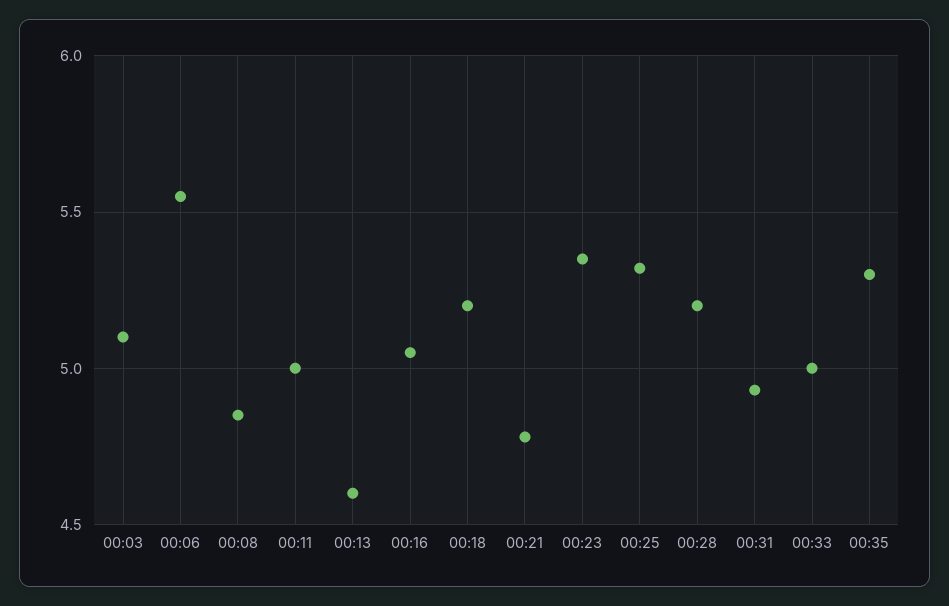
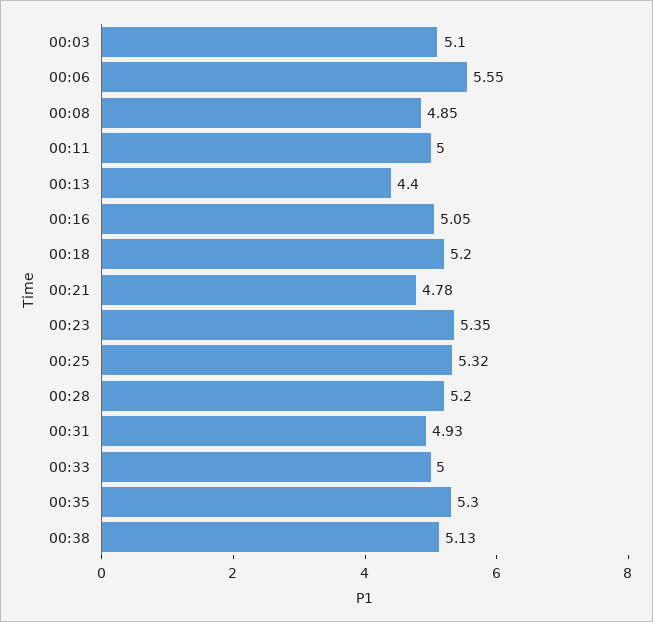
00:13: 4.6 -> 4.4
00:38: none -> 5.13

